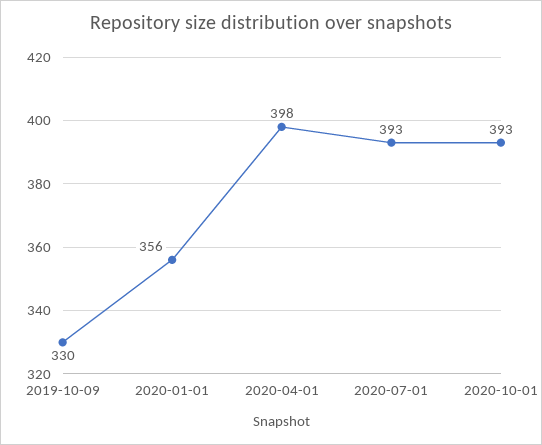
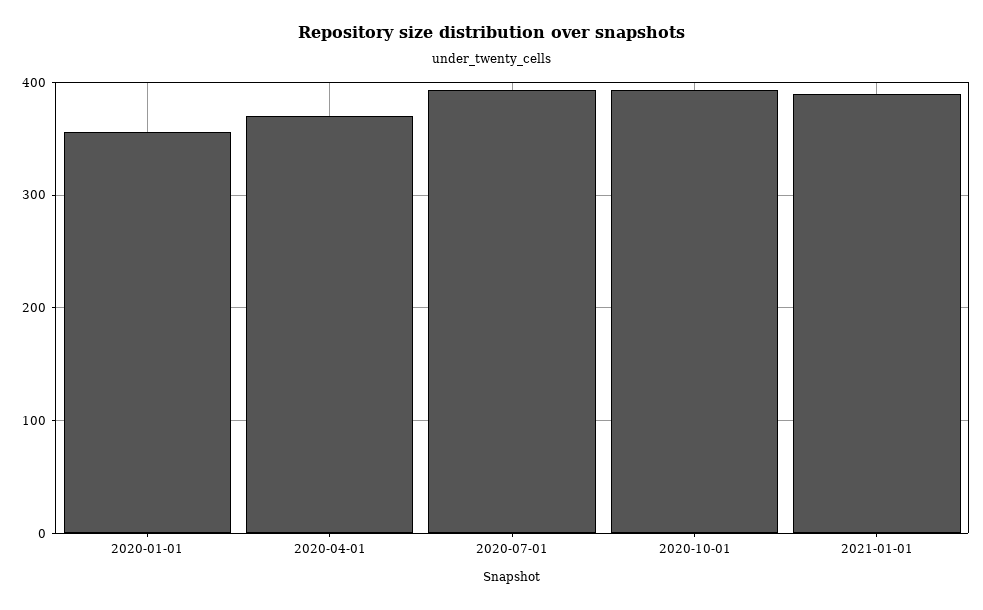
2019-10-09: 330 -> none
2020-04-01: 398 -> 370
2021-01-01: none -> 390

